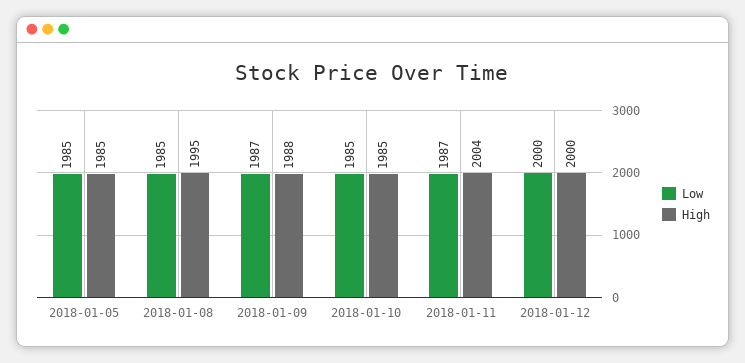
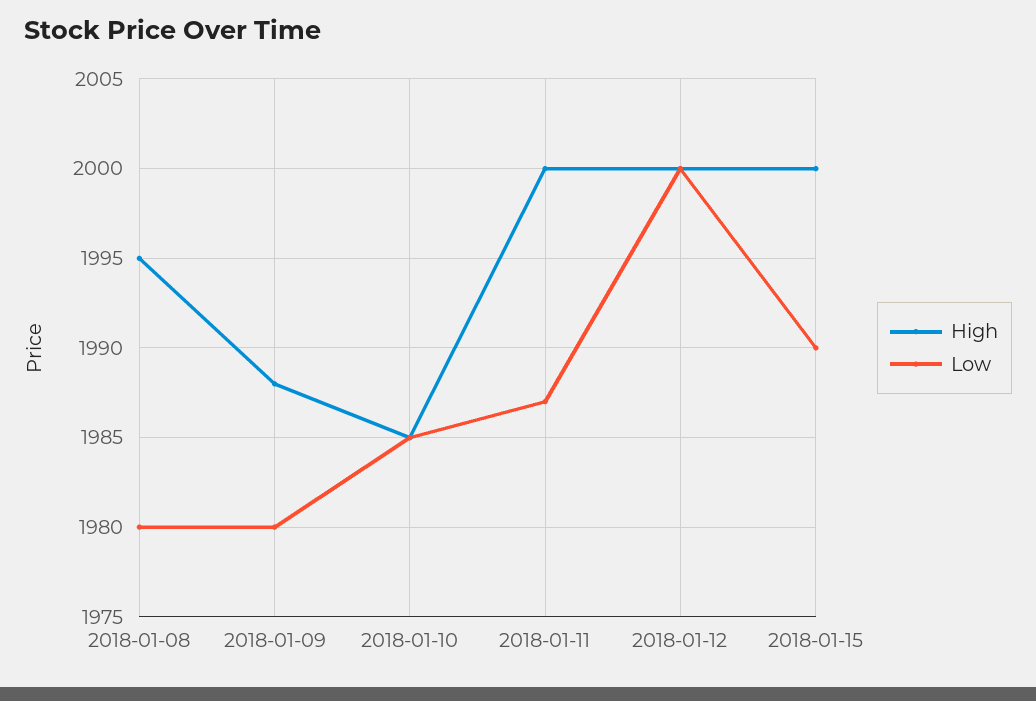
Low, 2018-01-05: 1985 -> none
High, 2018-01-05: 1985 -> none
Low, 2018-01-08: 1985 -> 1980
Low, 2018-01-09: 1987 -> 1980
High, 2018-01-11: 2004 -> 2000
High, 2018-01-15: none -> 2000
Low, 2018-01-15: none -> 1990

